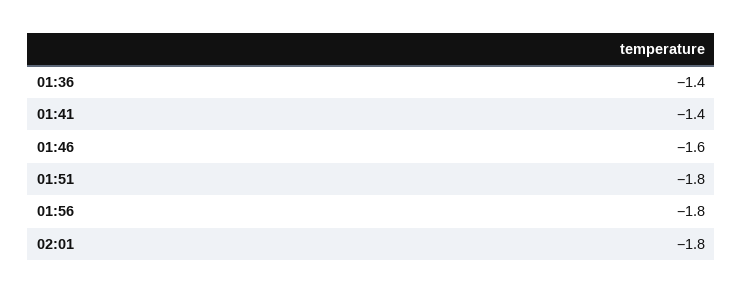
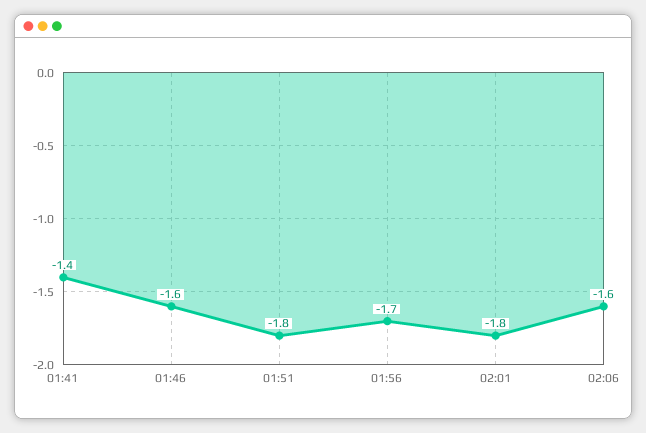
01:36: -1.4 -> none
01:56: -1.8 -> -1.7
02:06: none -> -1.6

